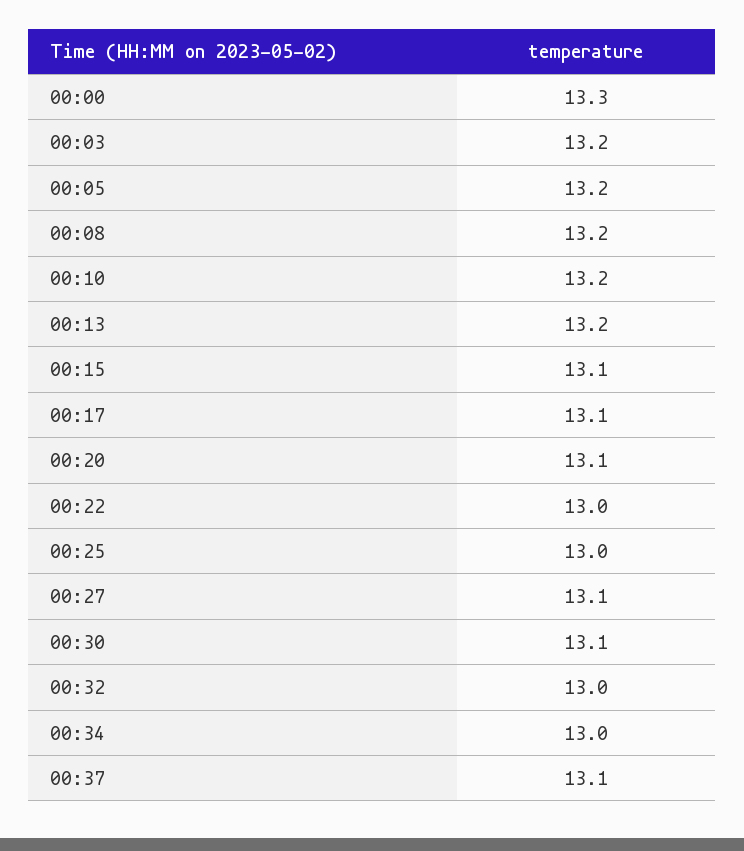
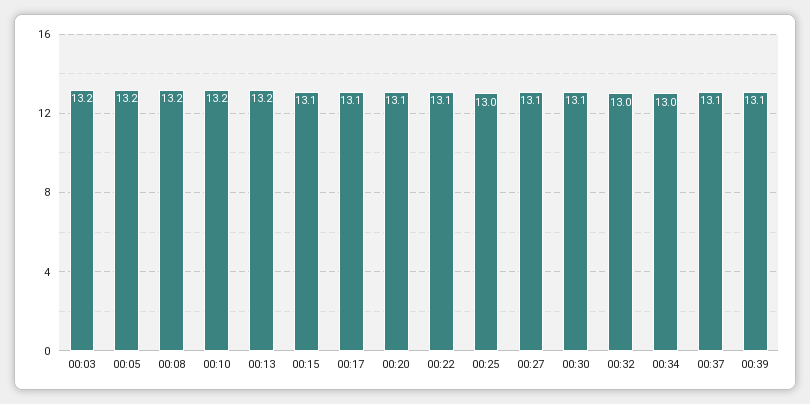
00:00: 13.3 -> none
00:22: 13 -> 13.1
00:39: none -> 13.1

